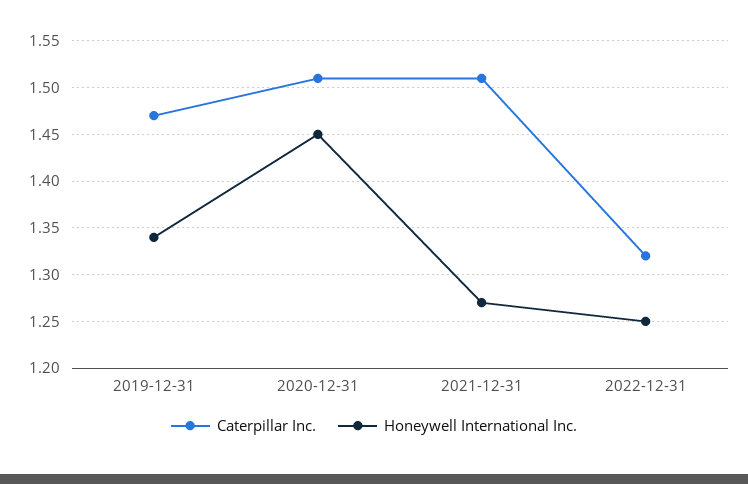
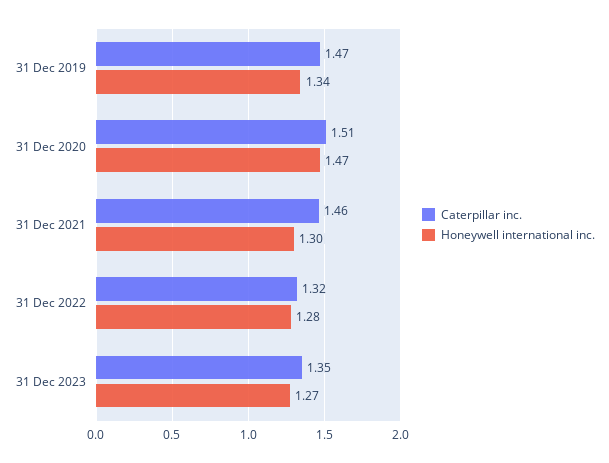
Honeywell International Inc., 2020-12-31: 1.45 -> 1.47
Caterpillar Inc., 2021-12-31: 1.51 -> 1.46
Honeywell International Inc., 2021-12-31: 1.27 -> 1.3
Honeywell International Inc., 2022-12-31: 1.25 -> 1.28
Caterpillar Inc., 31 Dec 2023: none -> 1.35
Honeywell International Inc., 31 Dec 2023: none -> 1.27

